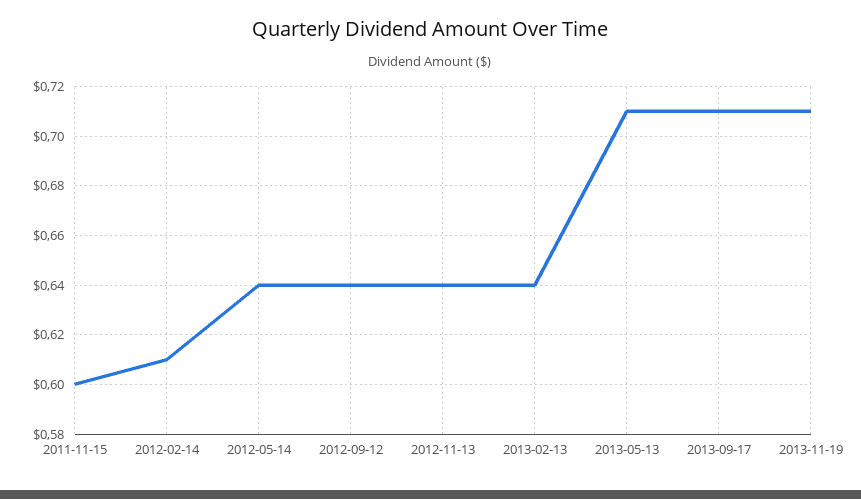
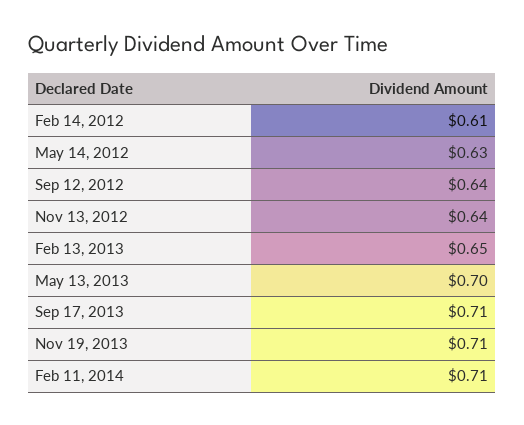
2011-11-15: 0.6 -> none
2012-05-14: 0.64 -> 0.63
2013-02-13: 0.64 -> 0.65
2013-05-13: 0.71 -> 0.7
Feb 11, 2014: none -> 0.71

